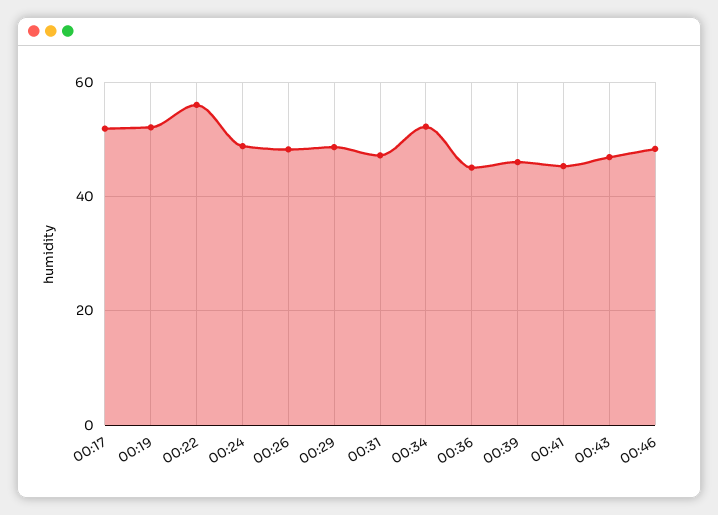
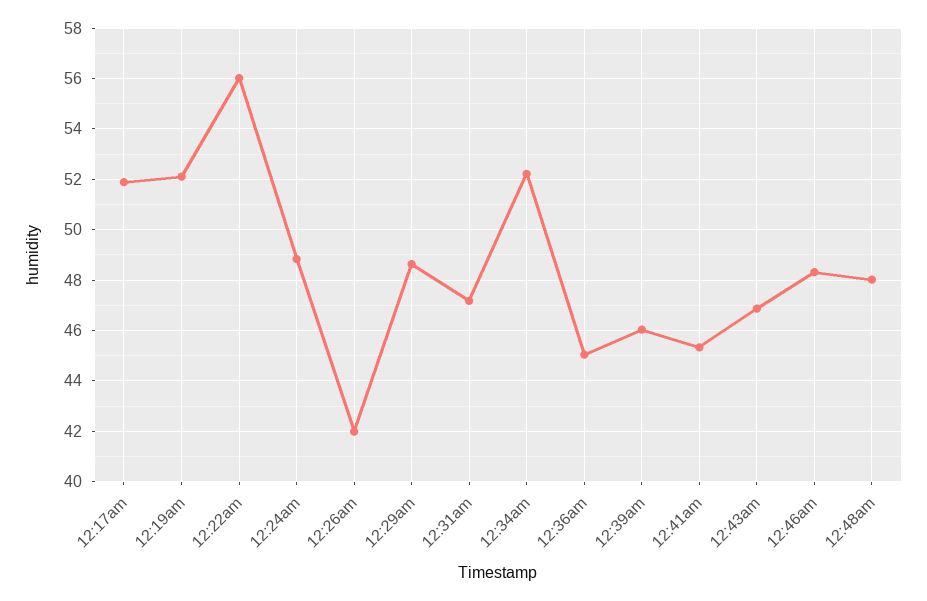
00:26: 48 -> 42
12:48am: none -> 48

